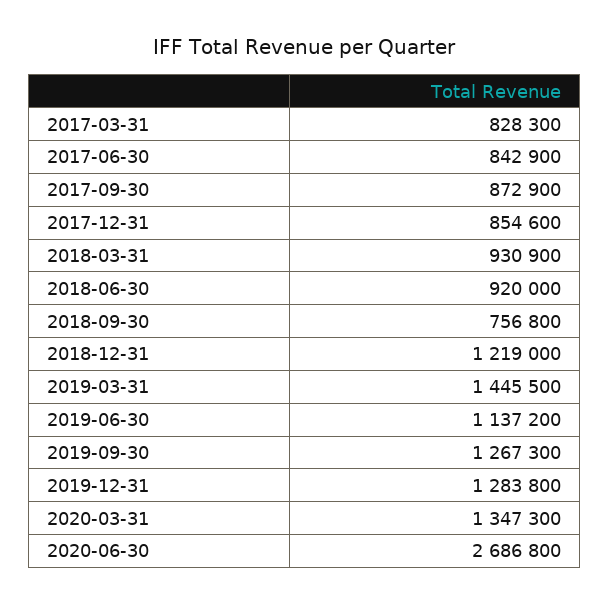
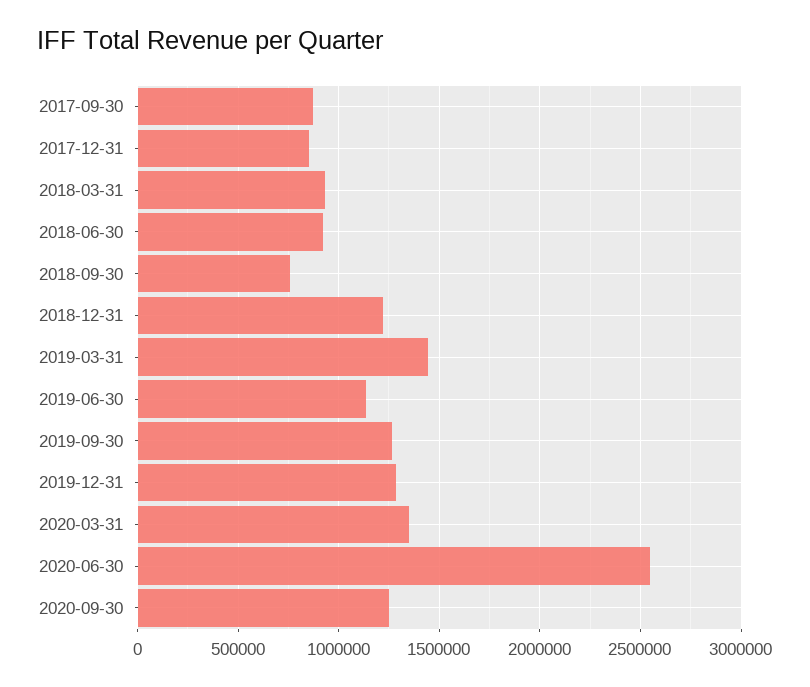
2017-03-31: 828300 -> none
2017-06-30: 842900 -> none
2020-06-30: 2686800 -> 2550000
2020-09-30: none -> 1250000

